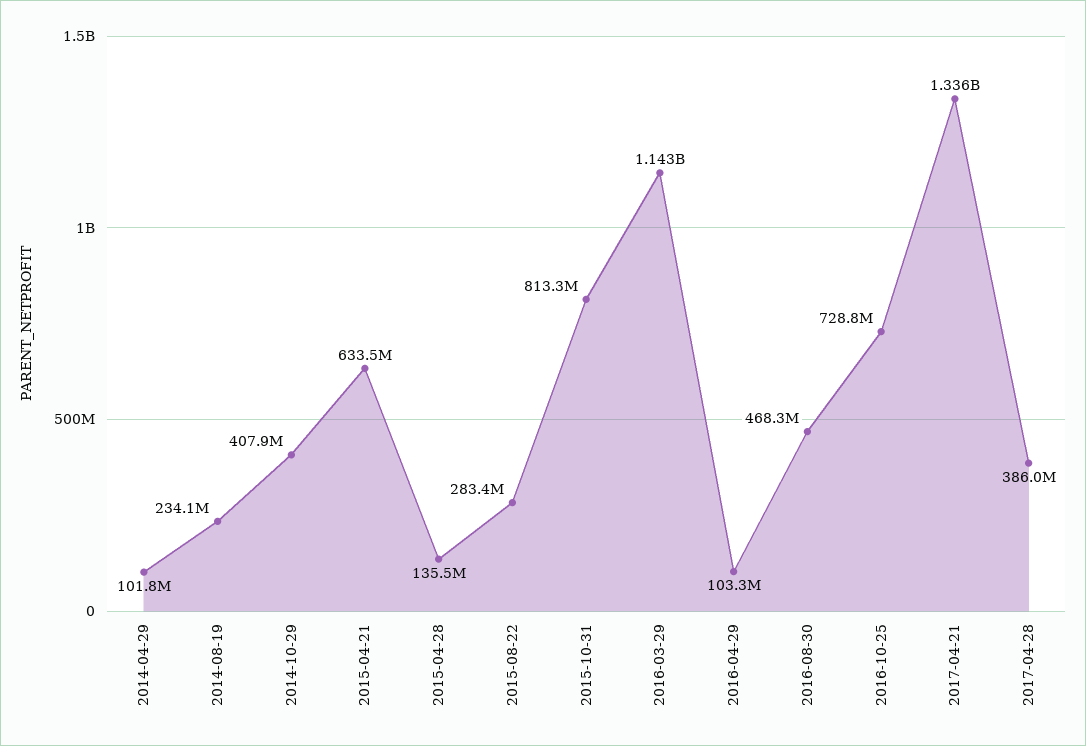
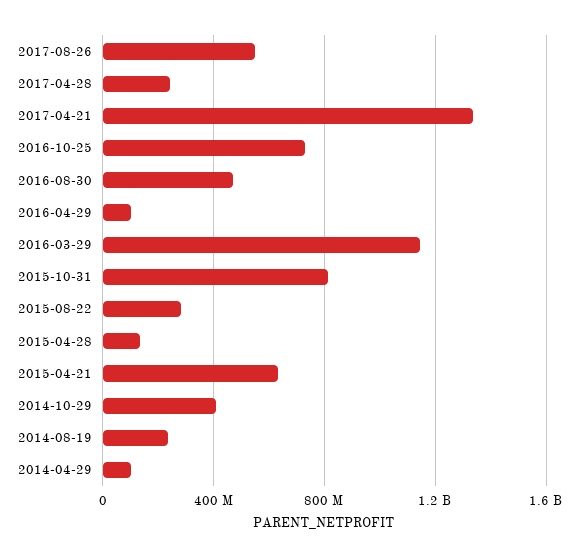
2017-04-28: 386000000 -> 250000000
2017-08-26: none -> 550000000

